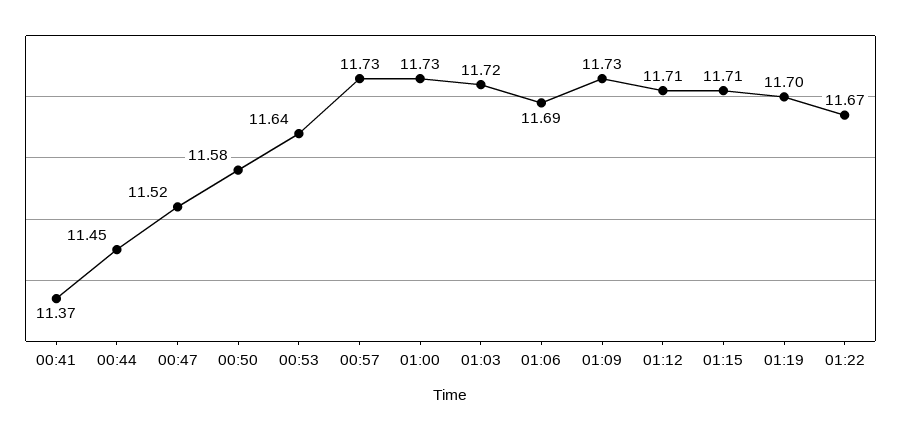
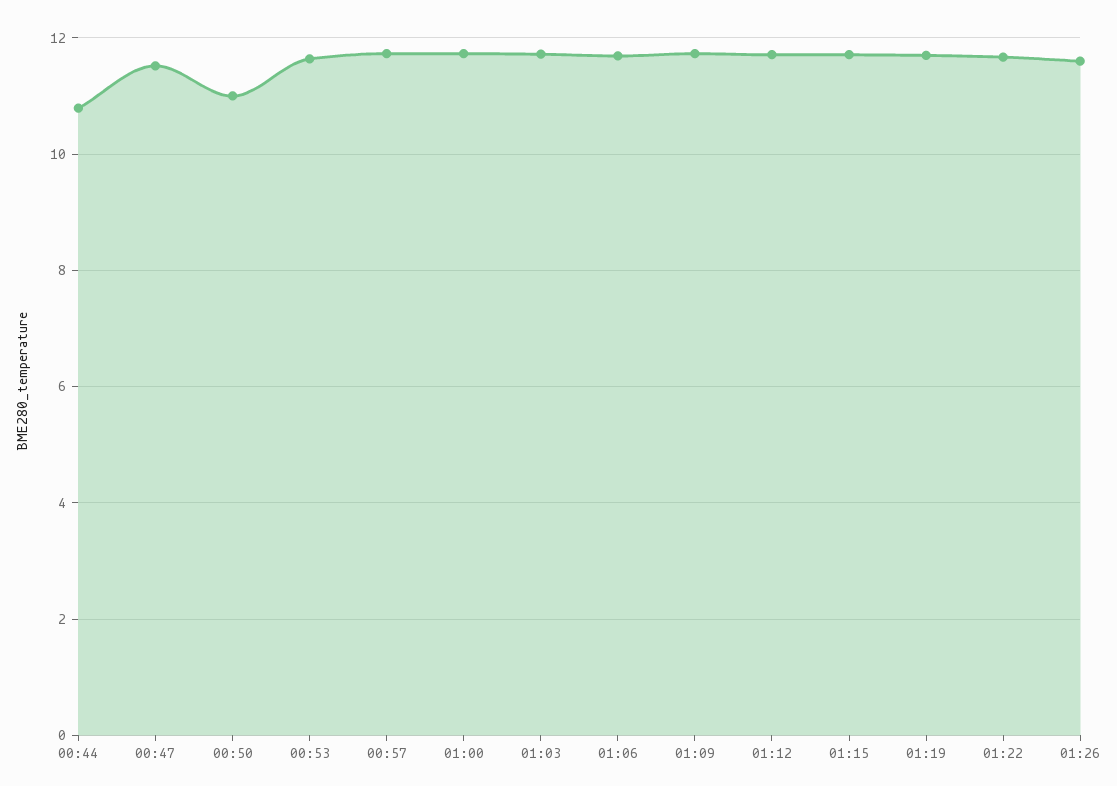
00:41: 11.37 -> none
00:44: 11.45 -> 10.8
00:50: 11.58 -> 11
01:26: none -> 11.6

